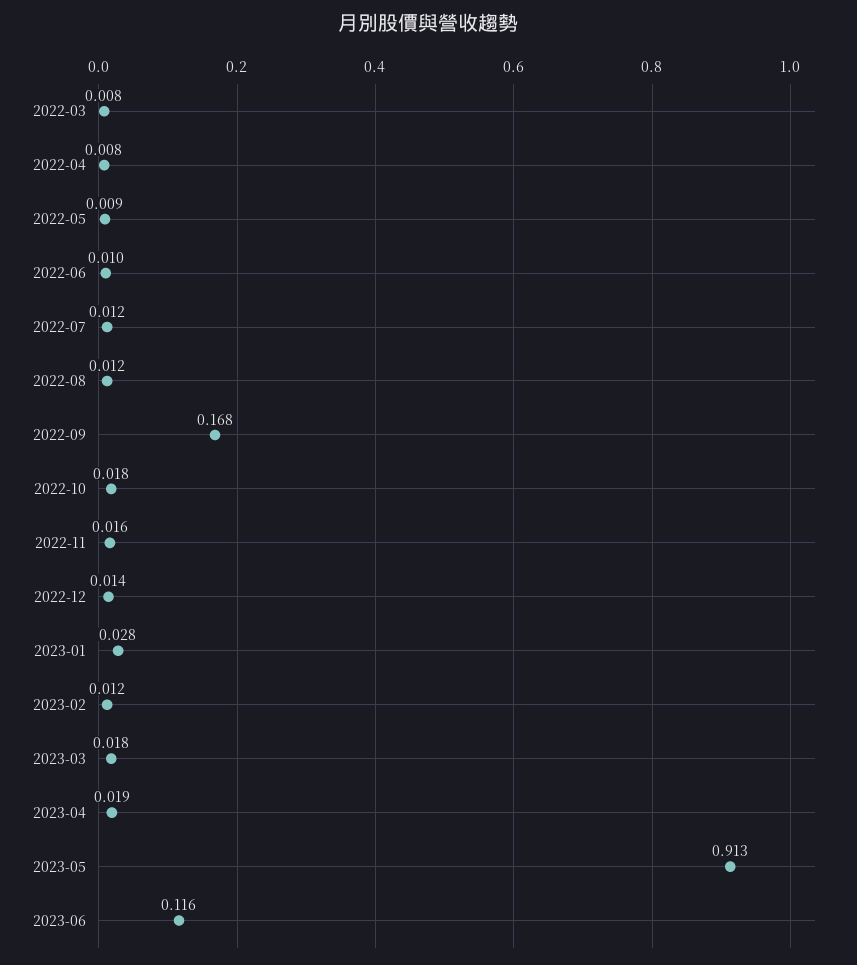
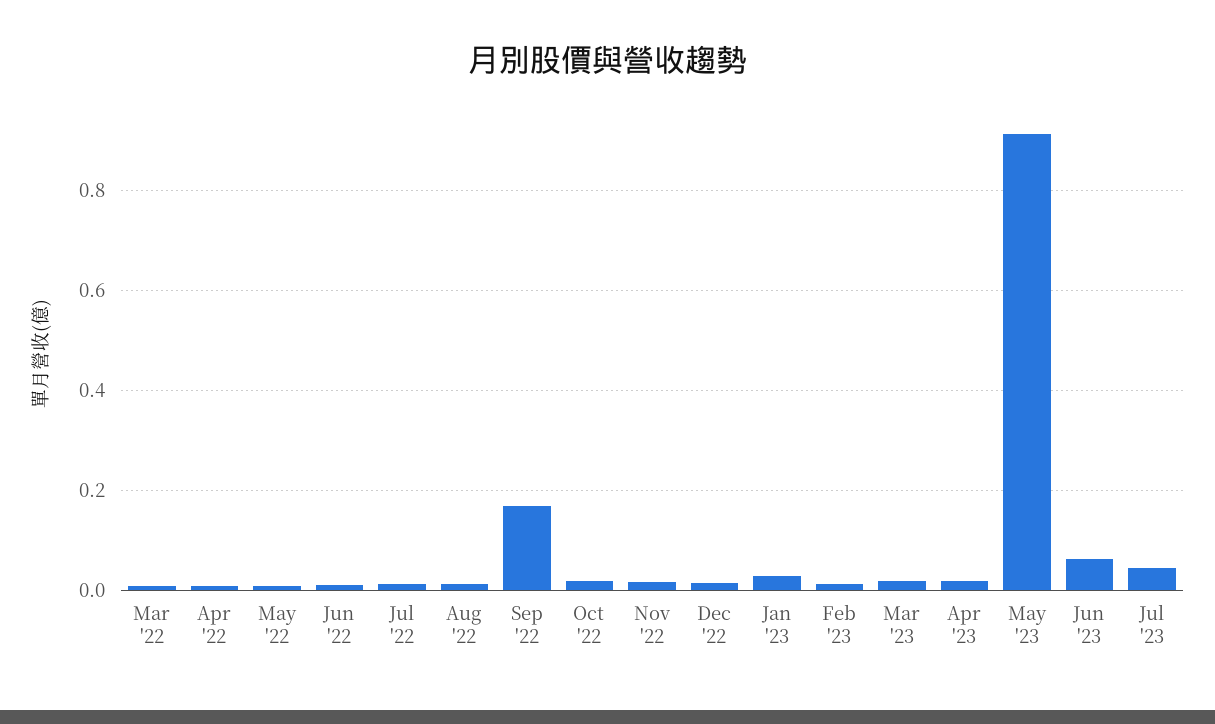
2023-06: 0.116 -> 0.06
Jul '23: none -> 0.04

